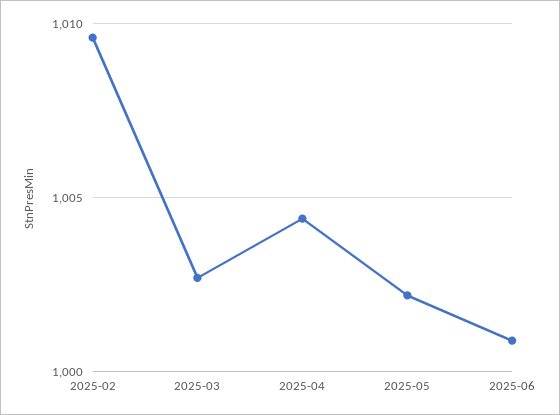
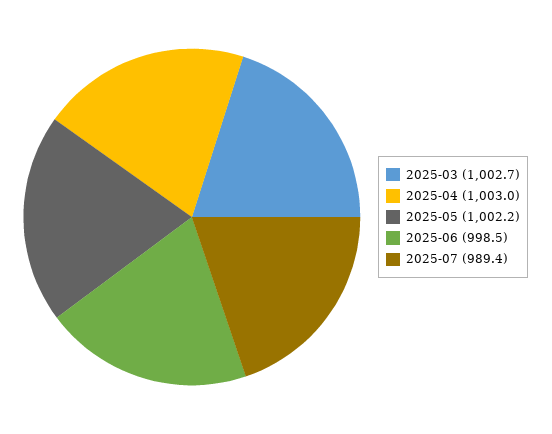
2025-02: 1009.5 -> none
2025-04: 1004.5 -> 1003
2025-06: 1001 -> 998.5
2025-07: none -> 989.4

